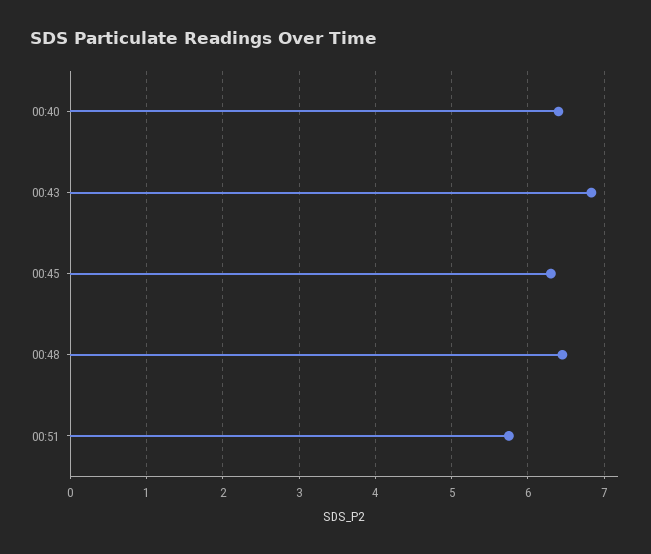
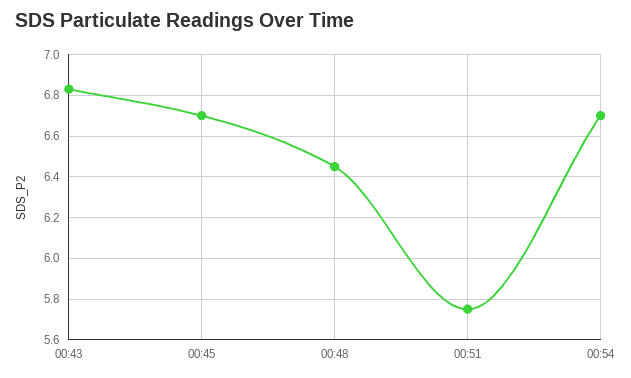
00:40: 6.4 -> none
00:45: 6.3 -> 6.7
00:54: none -> 6.7

